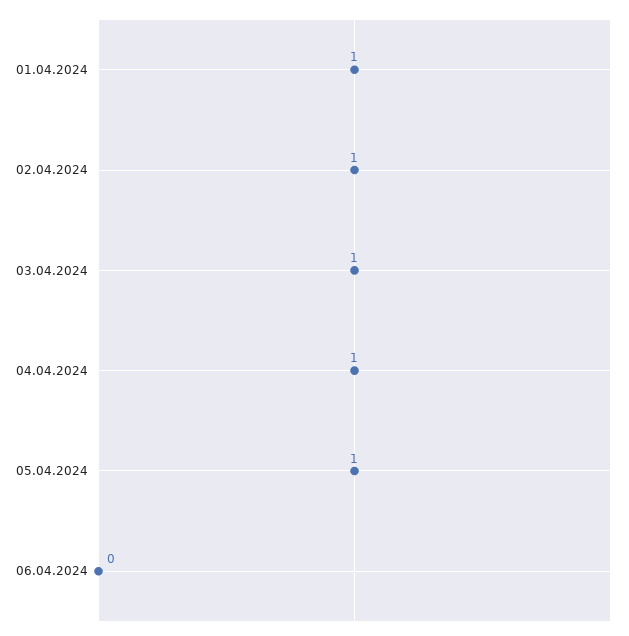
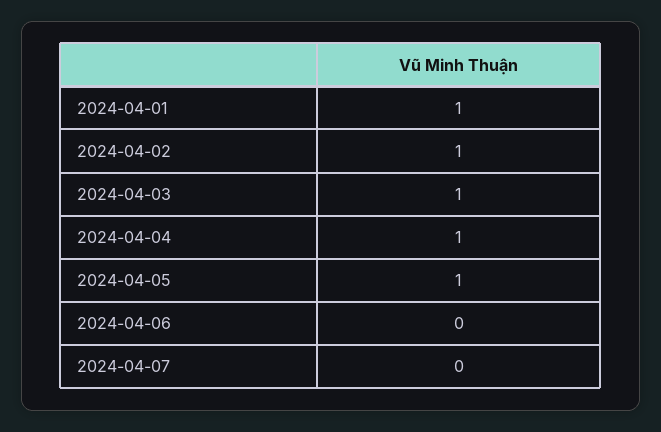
2024-04-07: none -> 0

